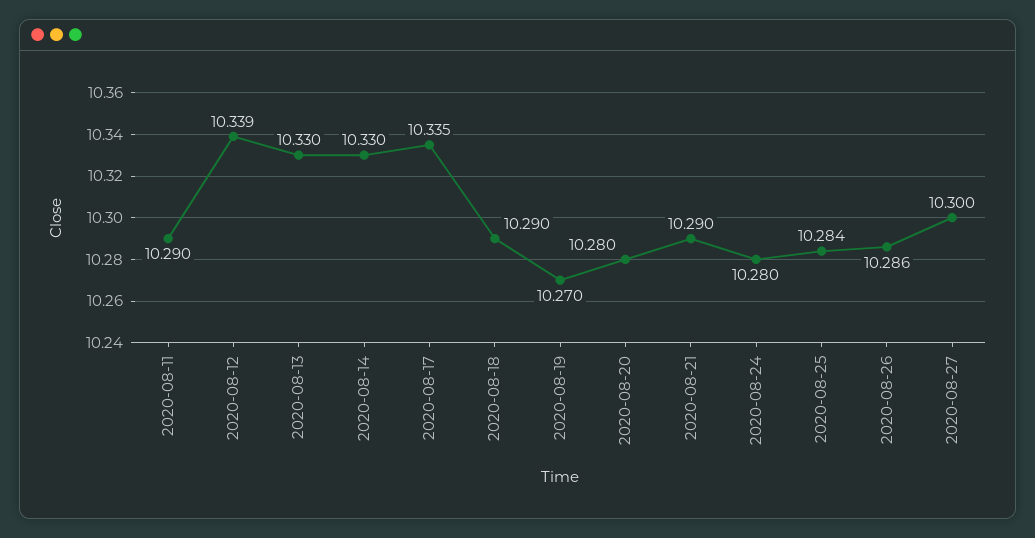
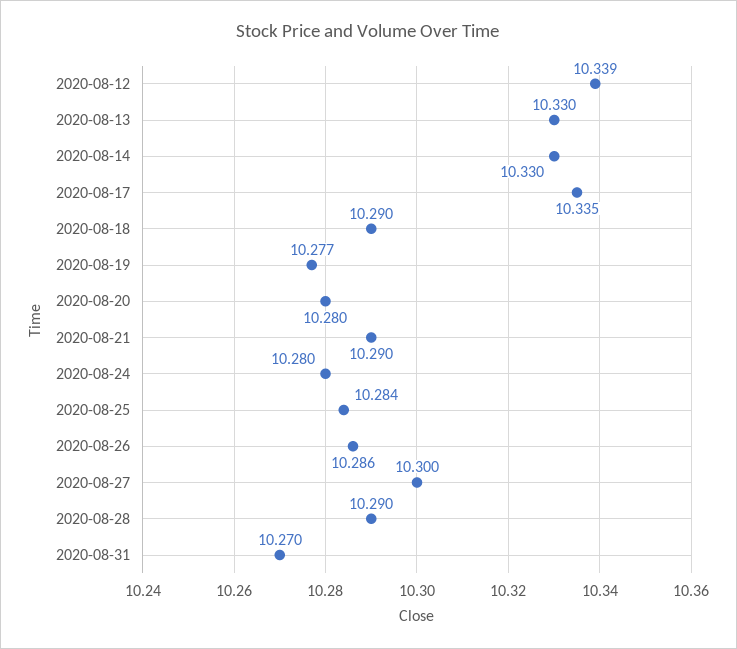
2020-08-11: 10.29 -> none
2020-08-19: 10.27 -> 10.277
2020-08-28: none -> 10.29
2020-08-31: none -> 10.27

